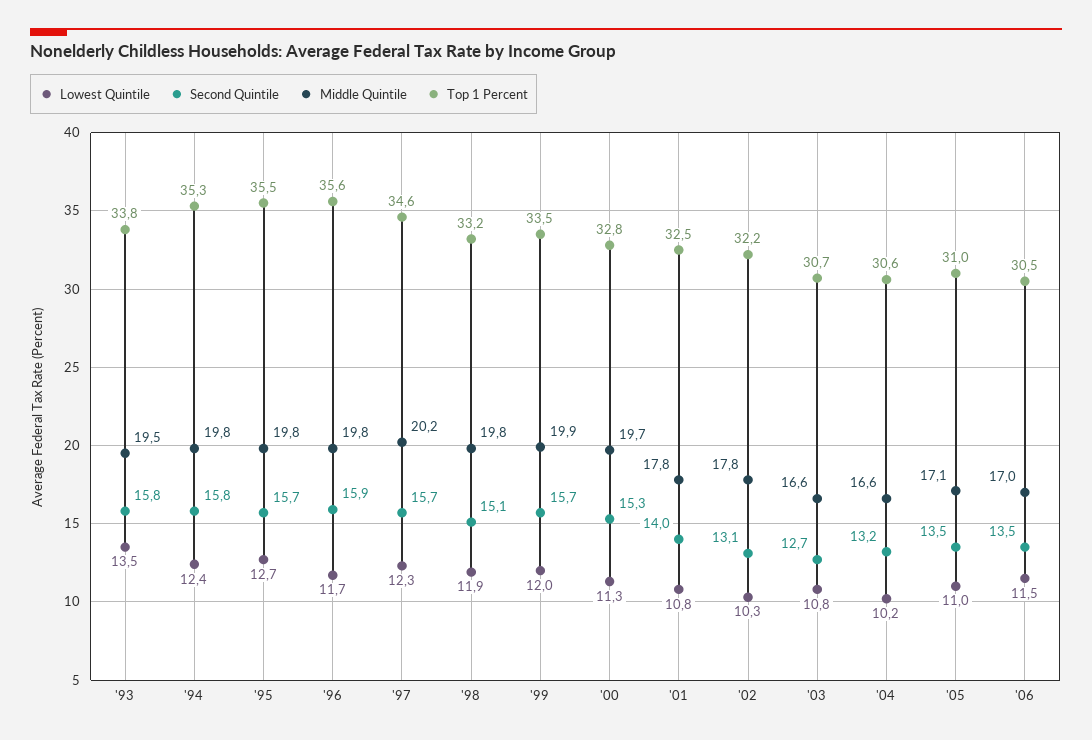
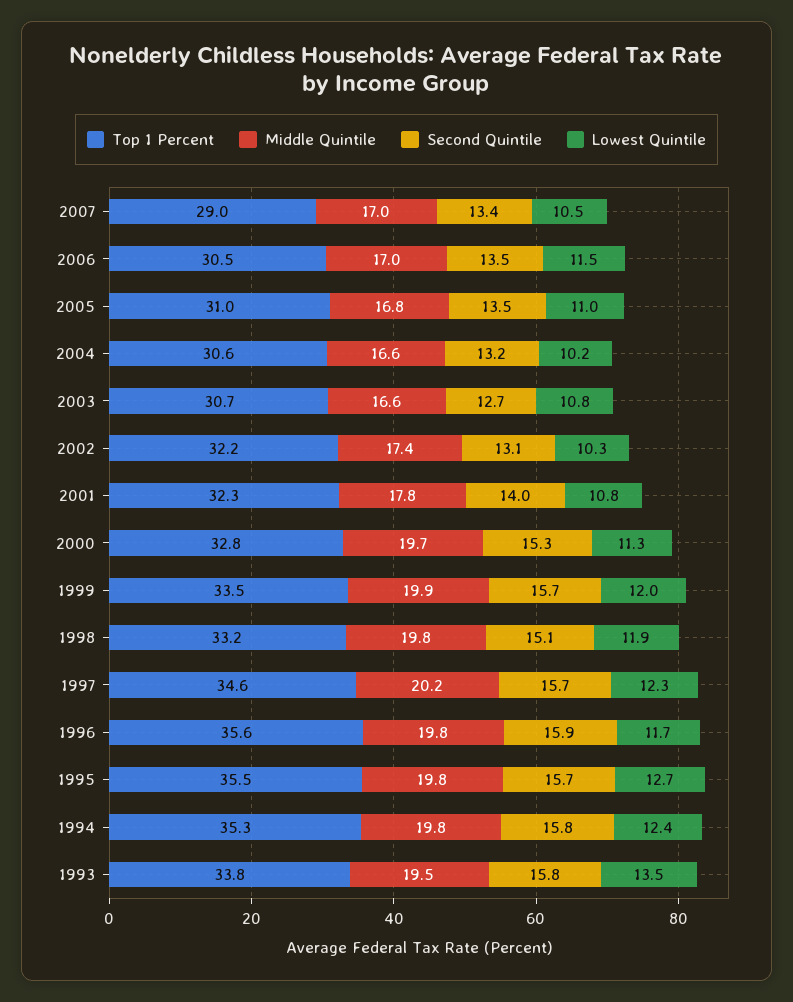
Top 1 Percent, '01: 32.5 -> 32.3
Middle Quintile, '02: 17.8 -> 17.4
Middle Quintile, '05: 17.1 -> 16.8
Top 1 Percent, 2007: none -> 29
Middle Quintile, 2007: none -> 17
Second Quintile, 2007: none -> 13.4
Lowest Quintile, 2007: none -> 10.5

